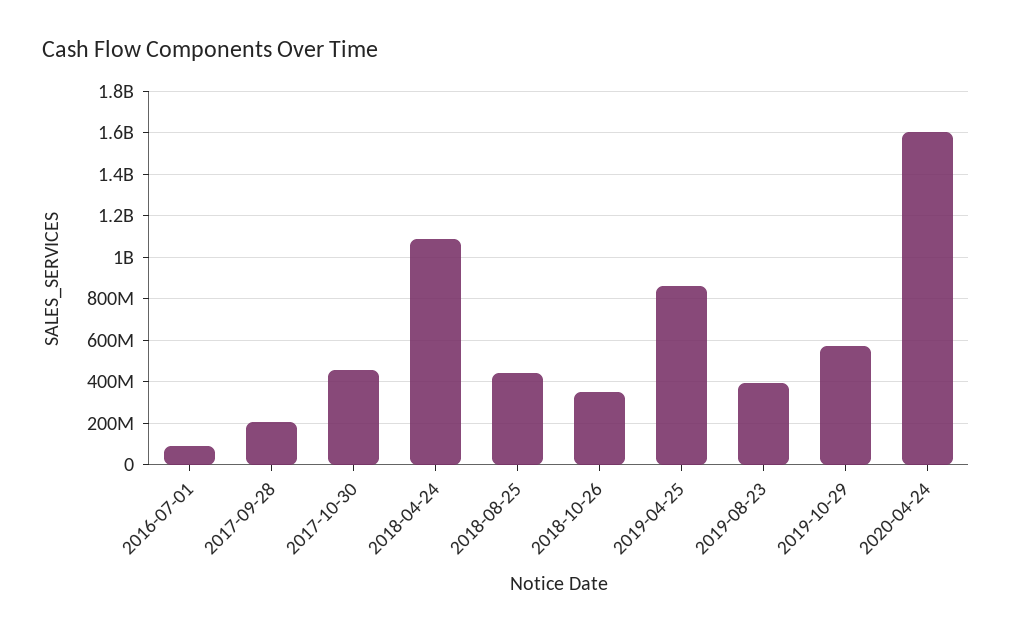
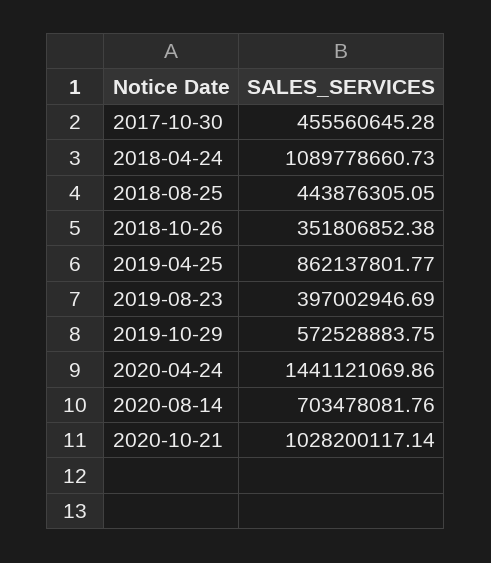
2016-07-01: 100000000 -> none
2017-09-28: 200000000 -> none
2020-04-24: 1600000000 -> 1441121069.86
2020-08-14: none -> 703478081.76
2020-10-21: none -> 1028200117.14

